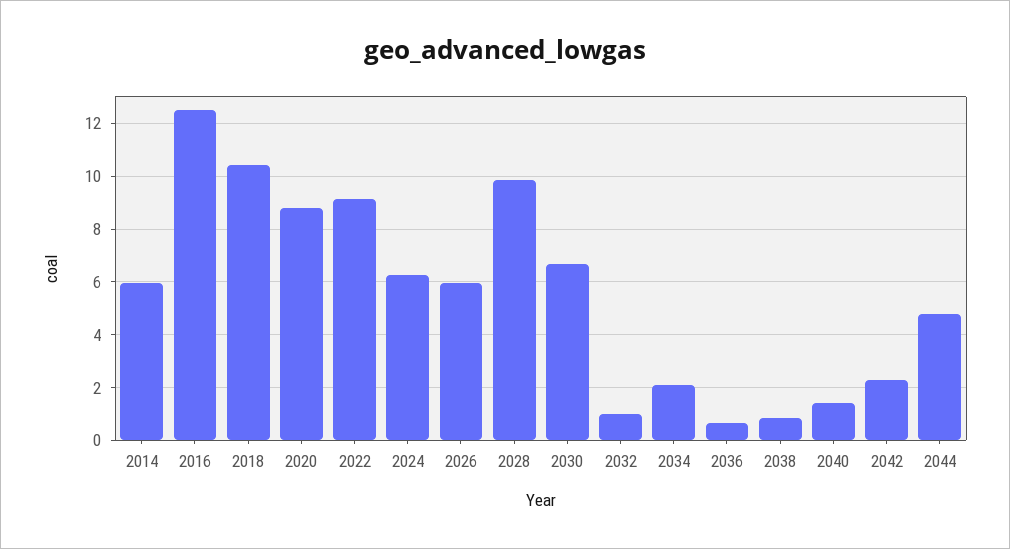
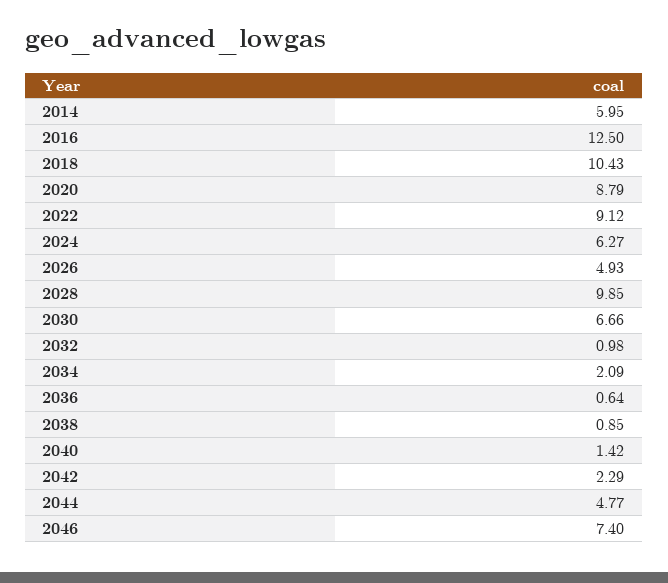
2026: 6 -> 4.93
2046: none -> 7.4

